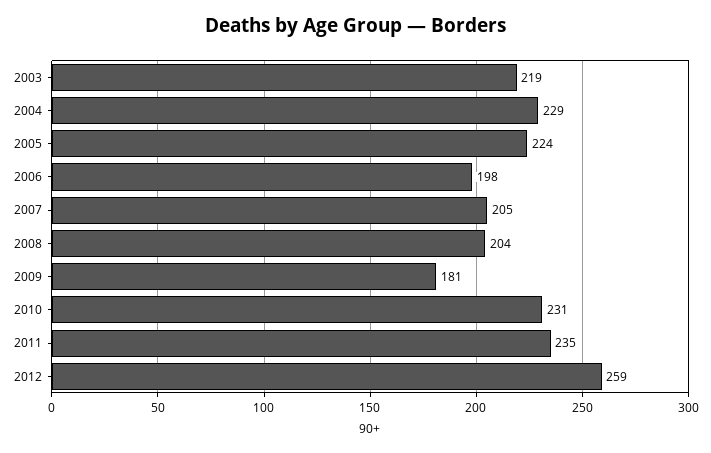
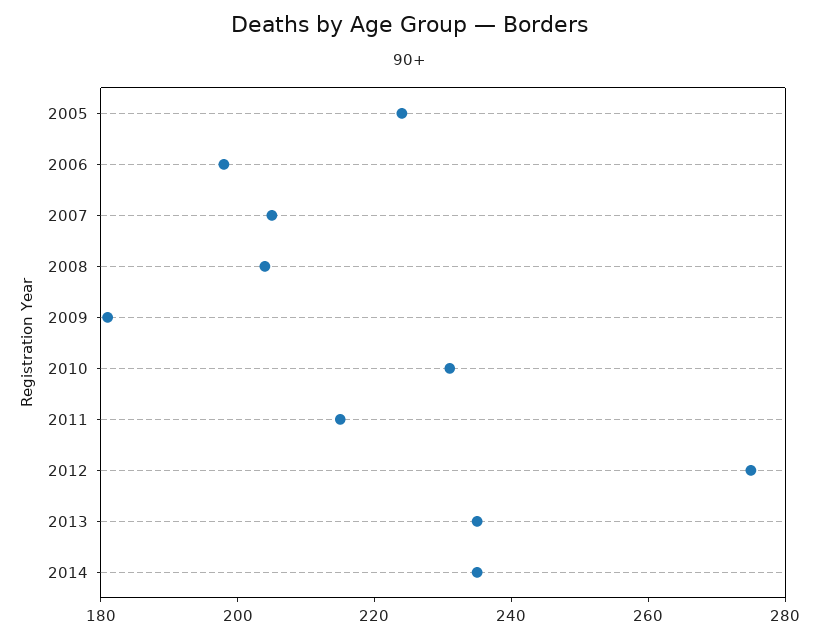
2003: 219 -> none
2004: 229 -> none
2011: 235 -> 215
2012: 259 -> 275
2013: none -> 235
2014: none -> 235

